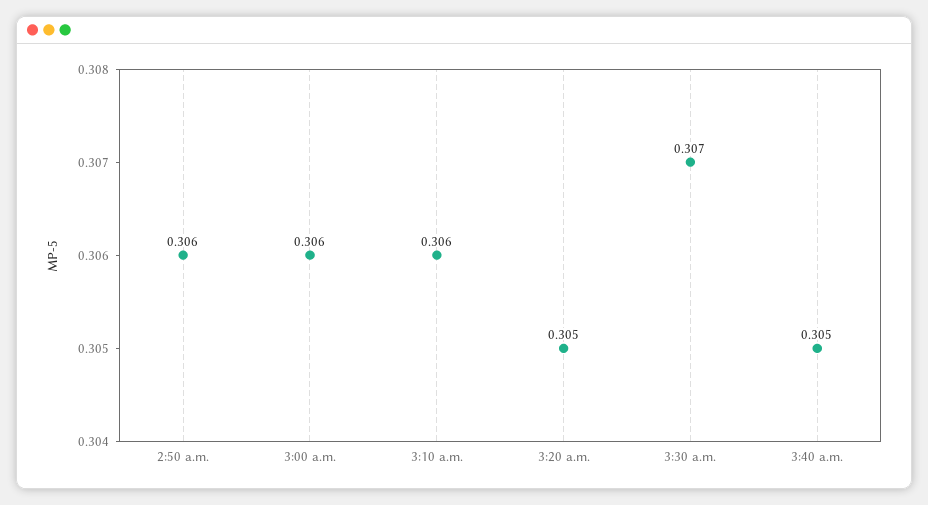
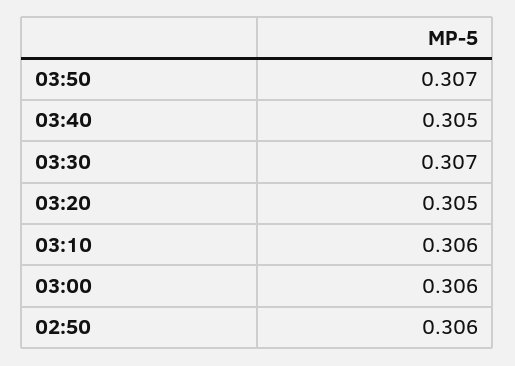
03:50: none -> 0.307

